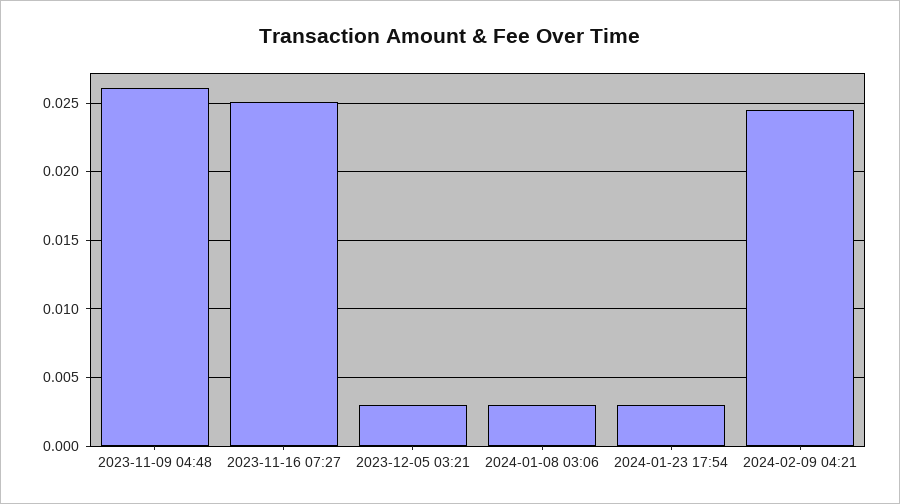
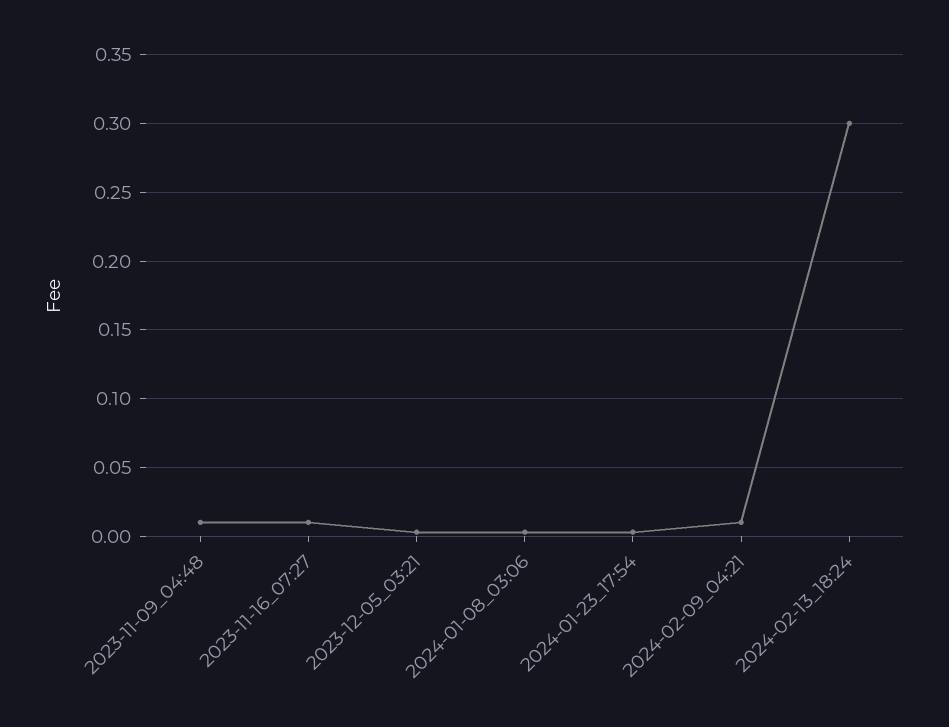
2023-11-09 04:48: 0.026 -> 0.01
2023-11-16 07:27: 0.025 -> 0.01
2024-02-09 04:21: 0.0245 -> 0.01
2024-02-13_18:24: none -> 0.3

